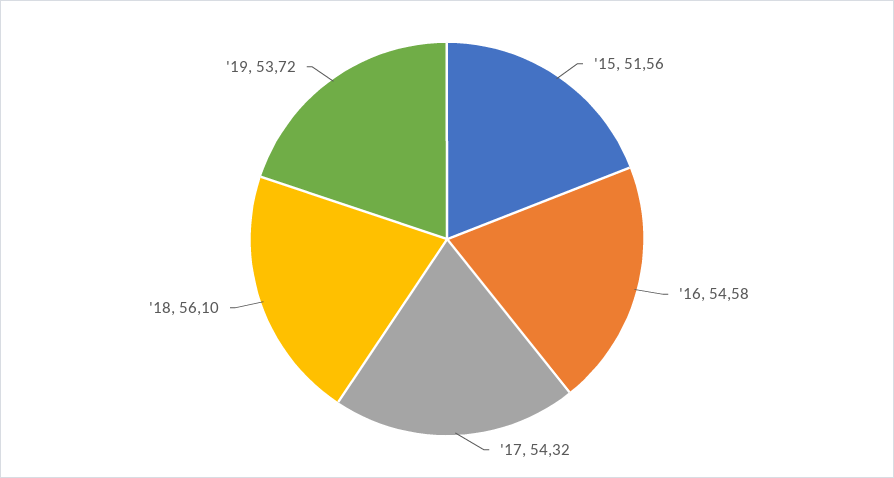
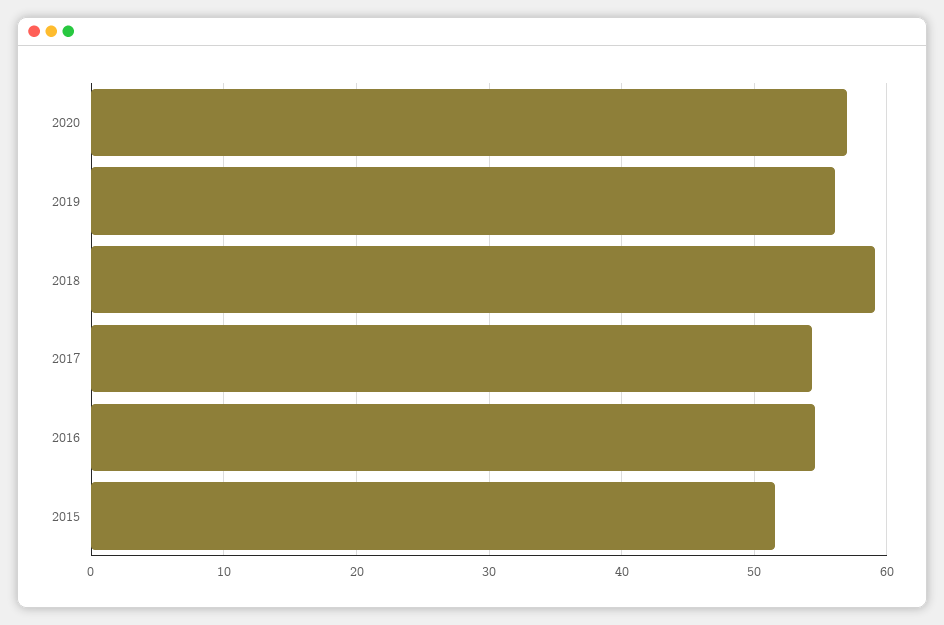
'18: 56.1 -> 59
'19: 53.72 -> 56
2020: none -> 57

